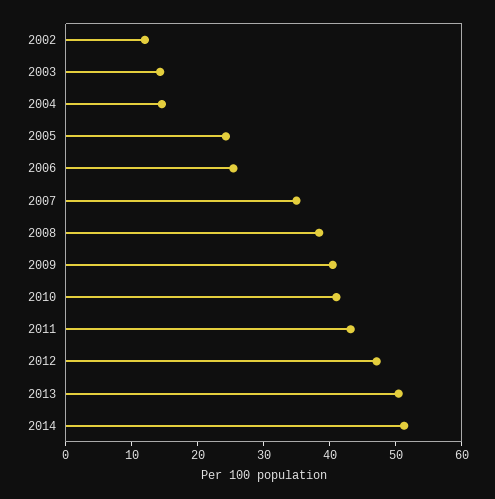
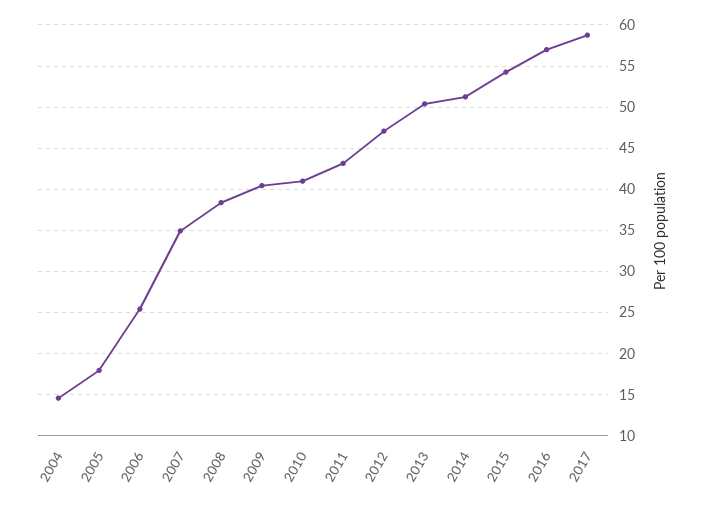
2002: 12 -> none
2003: 14 -> none
2005: 24 -> 18
2015: none -> 54
2016: none -> 57
2017: none -> 59

